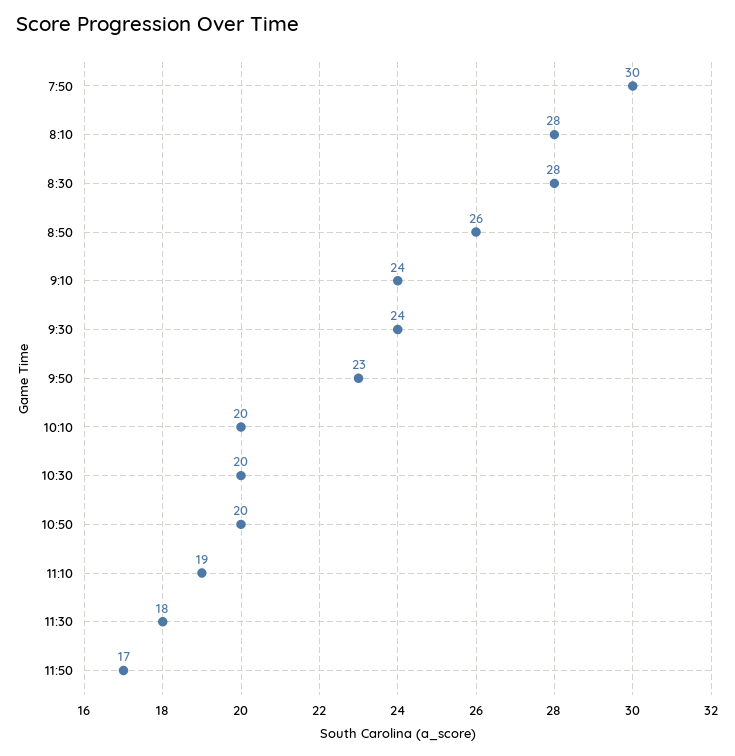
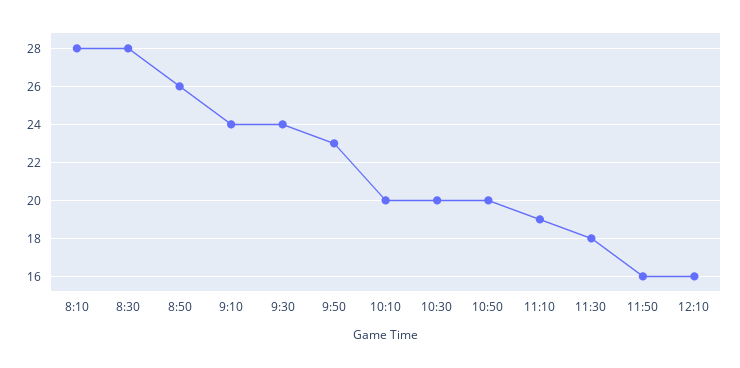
7:50: 30 -> none
11:50: 17 -> 16
12:10: none -> 16

